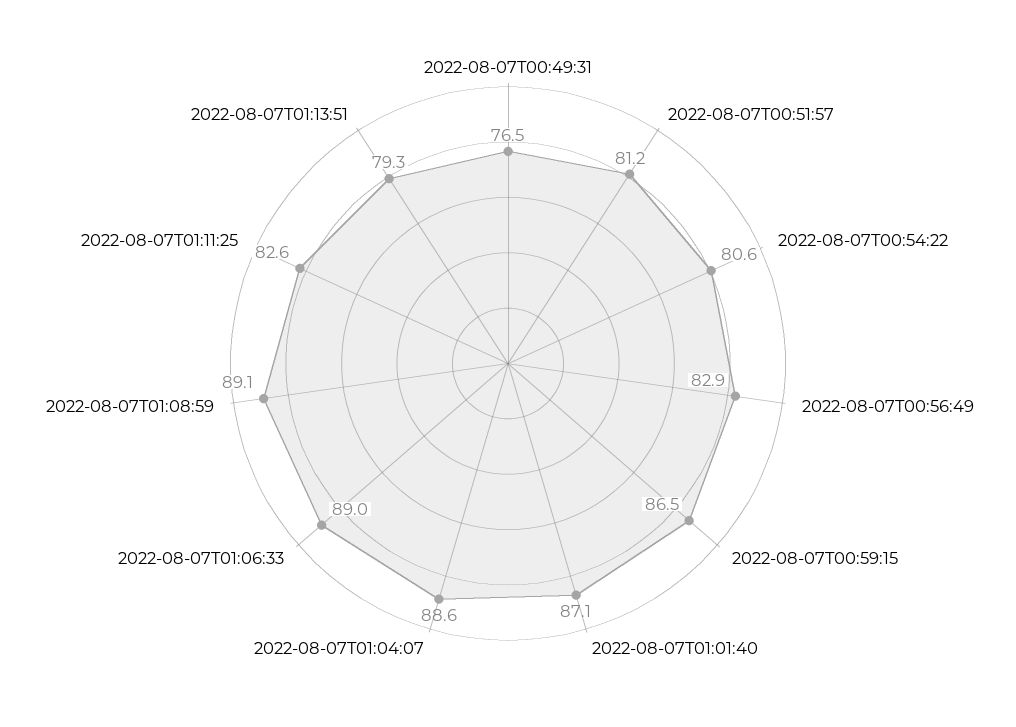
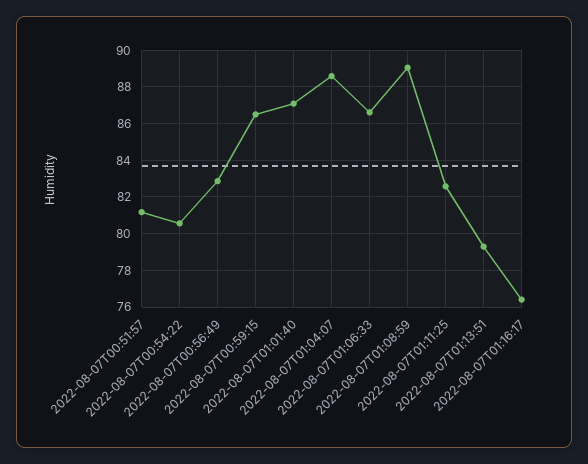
2022-08-07T00:49:31: 76.5 -> none
2022-08-07T01:06:33: 89 -> 86.5
2022-08-07T01:16:17: none -> 76.5

